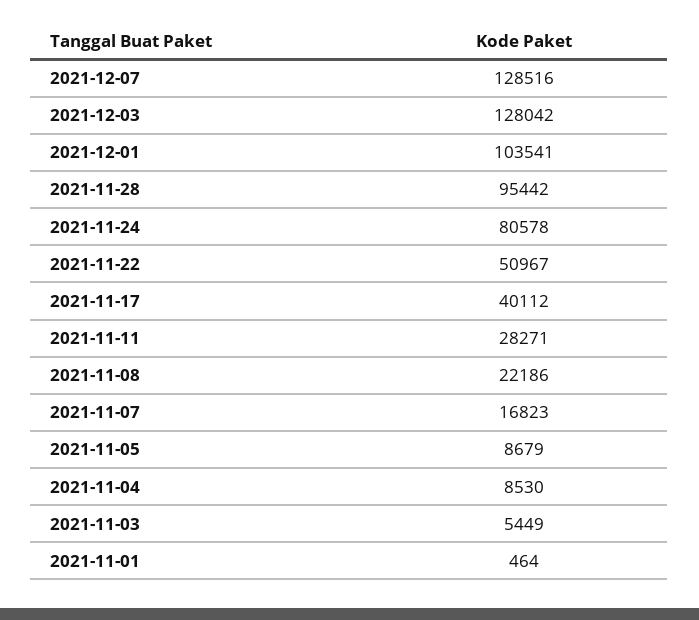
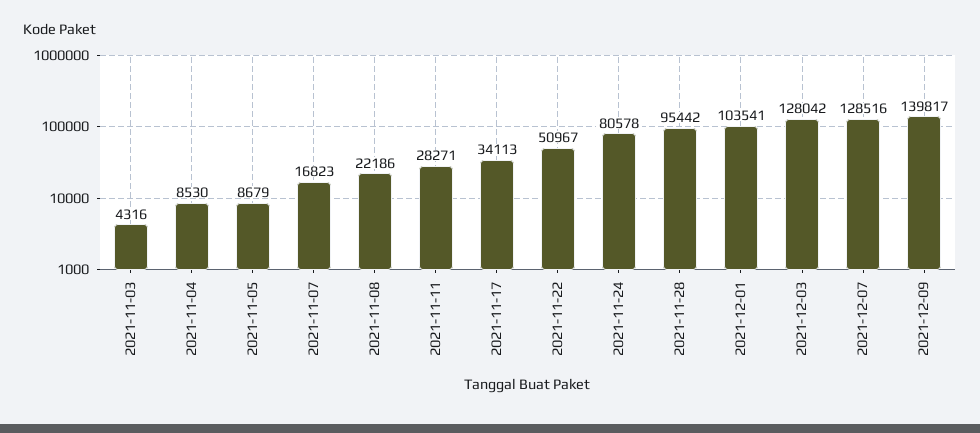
2021-11-17: 40112 -> 34113
2021-11-03: 5449 -> 4316
2021-11-01: 464 -> none
2021-12-09: none -> 139817

